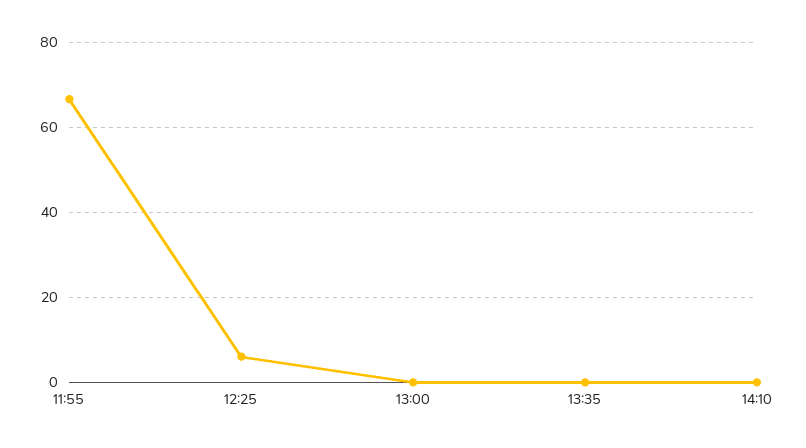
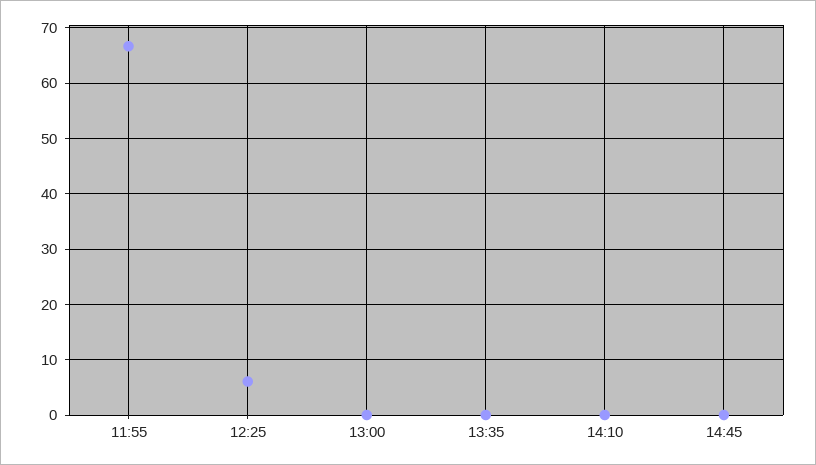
14:45: none -> 0

